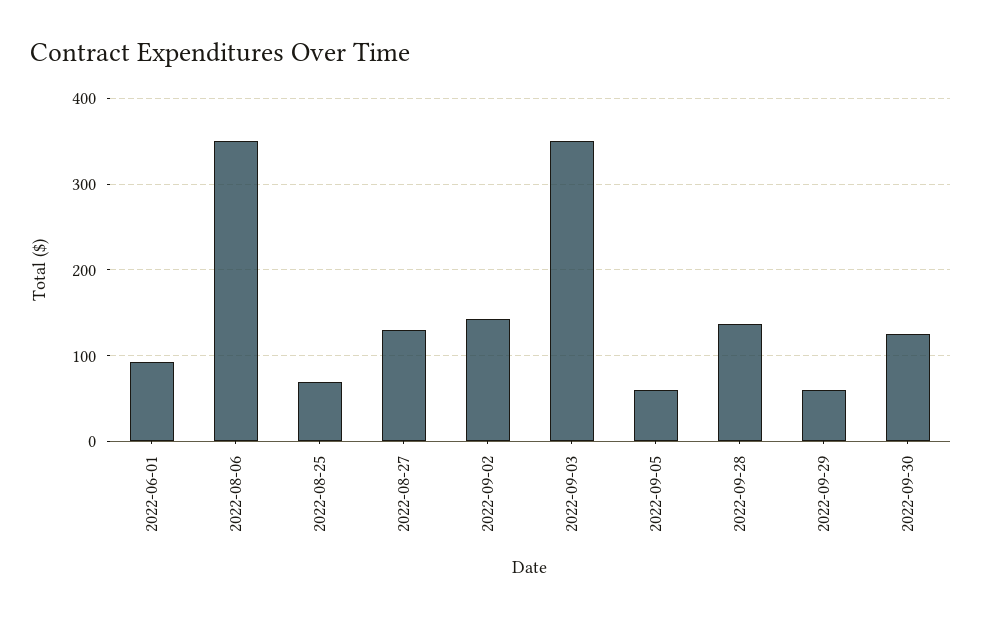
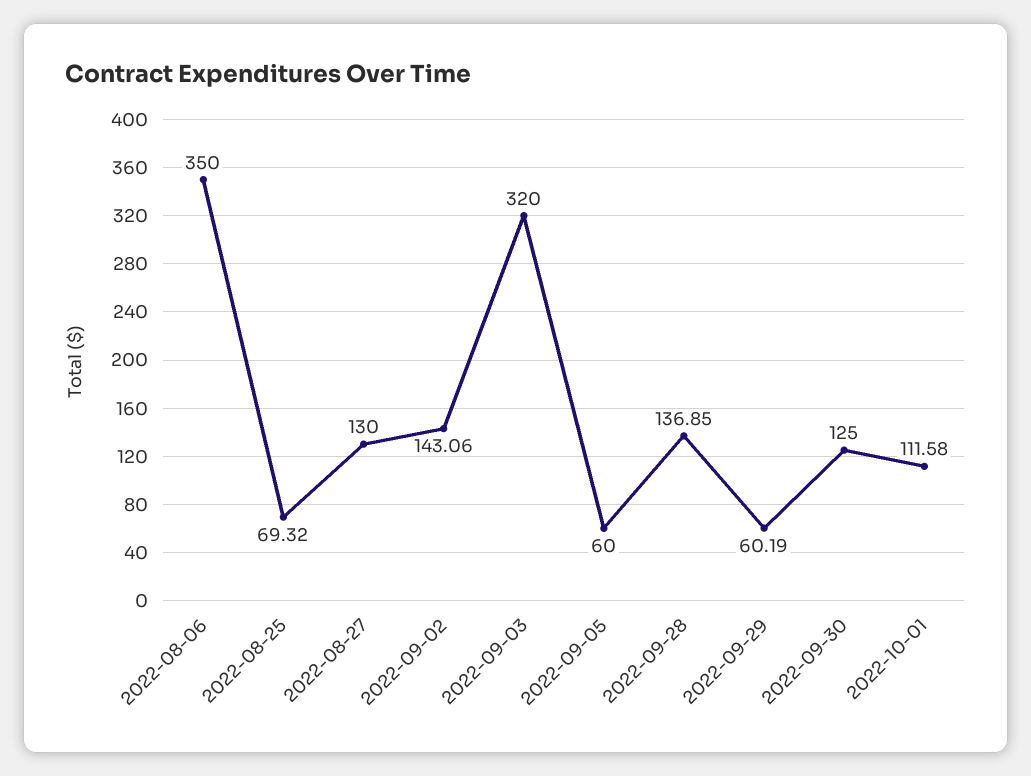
2022-06-01: 90 -> none
2022-09-03: 350 -> 320
2022-10-01: none -> 111.58

